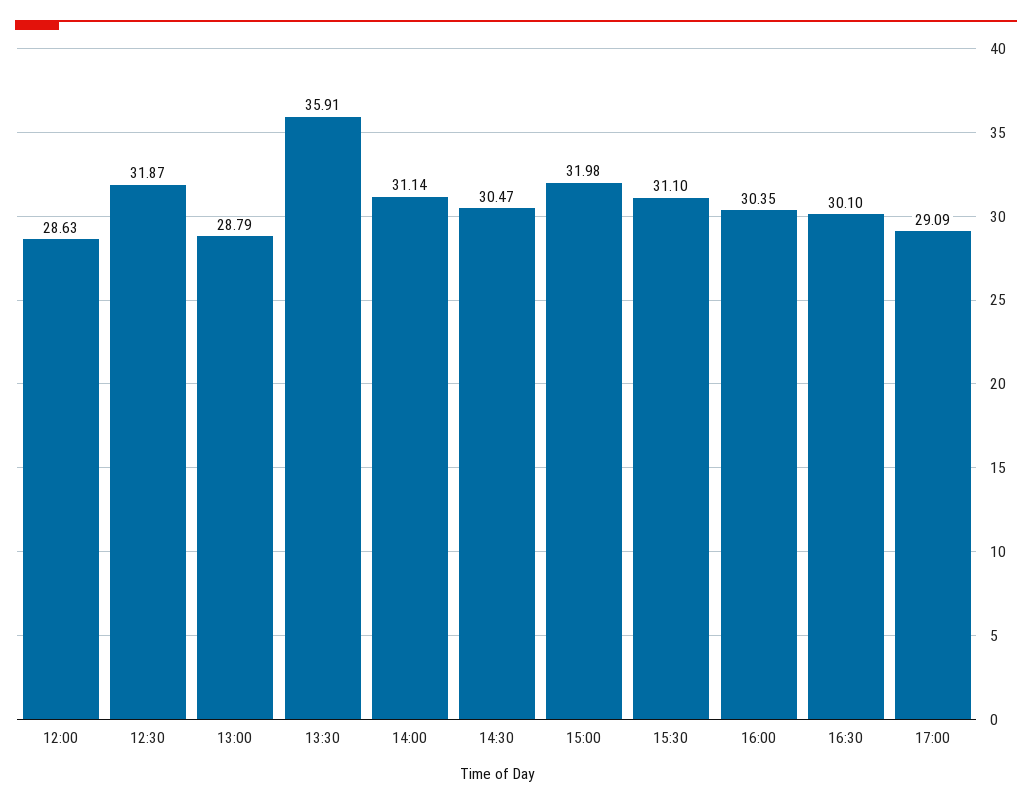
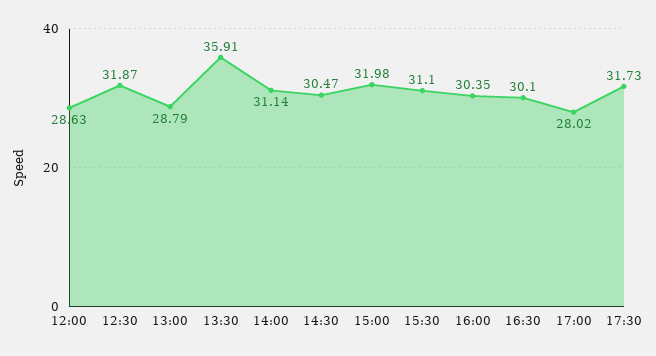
17:00: 29.09 -> 28.02
17:30: none -> 31.73

